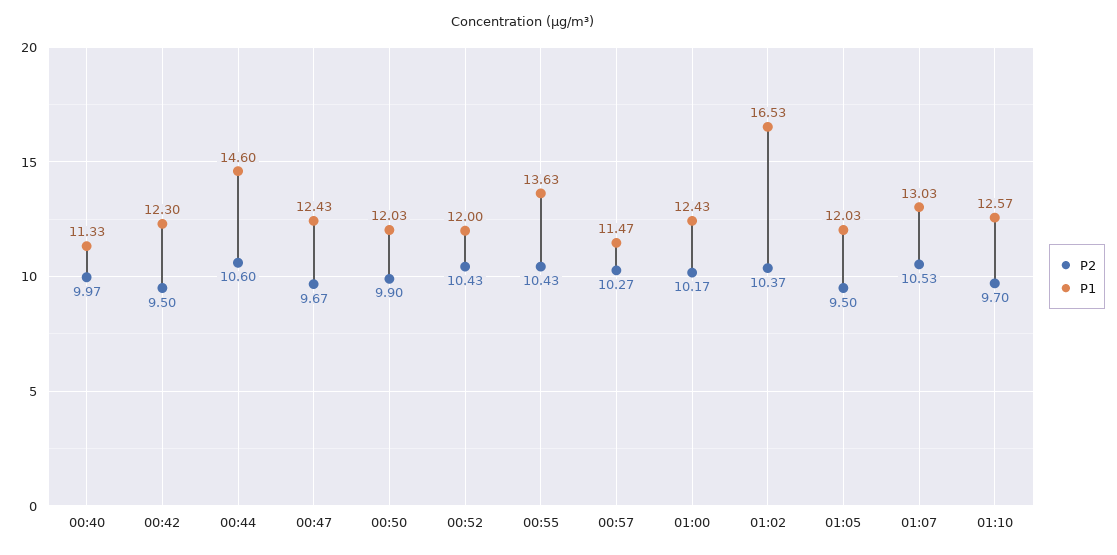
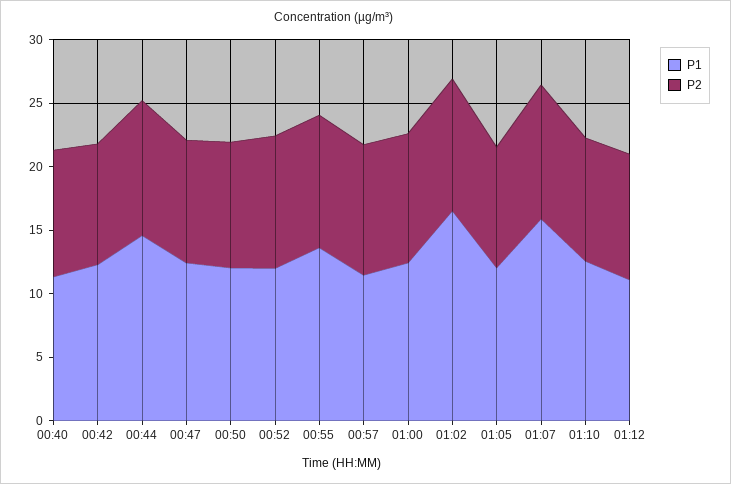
P1, 01:07: 13.03 -> 16
P1, 01:12: none -> 11
P2, 01:12: none -> 10

